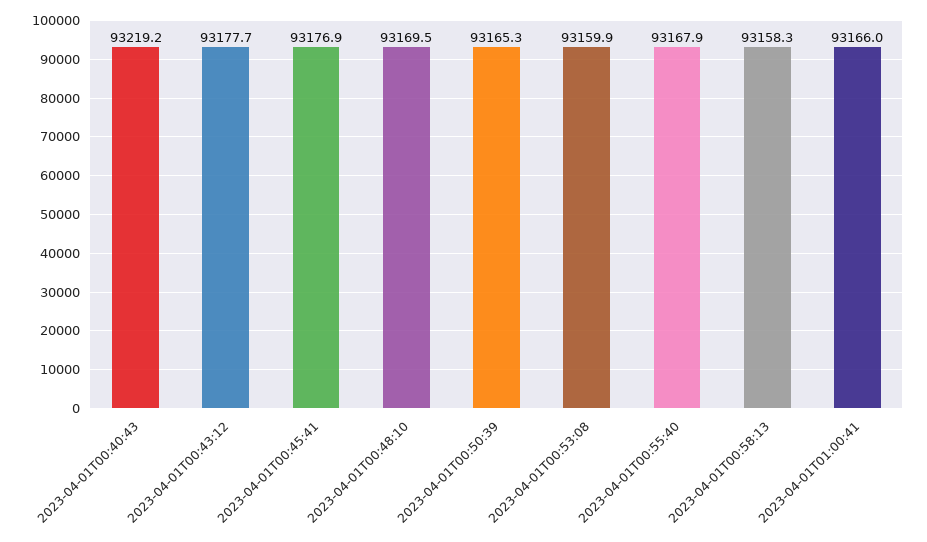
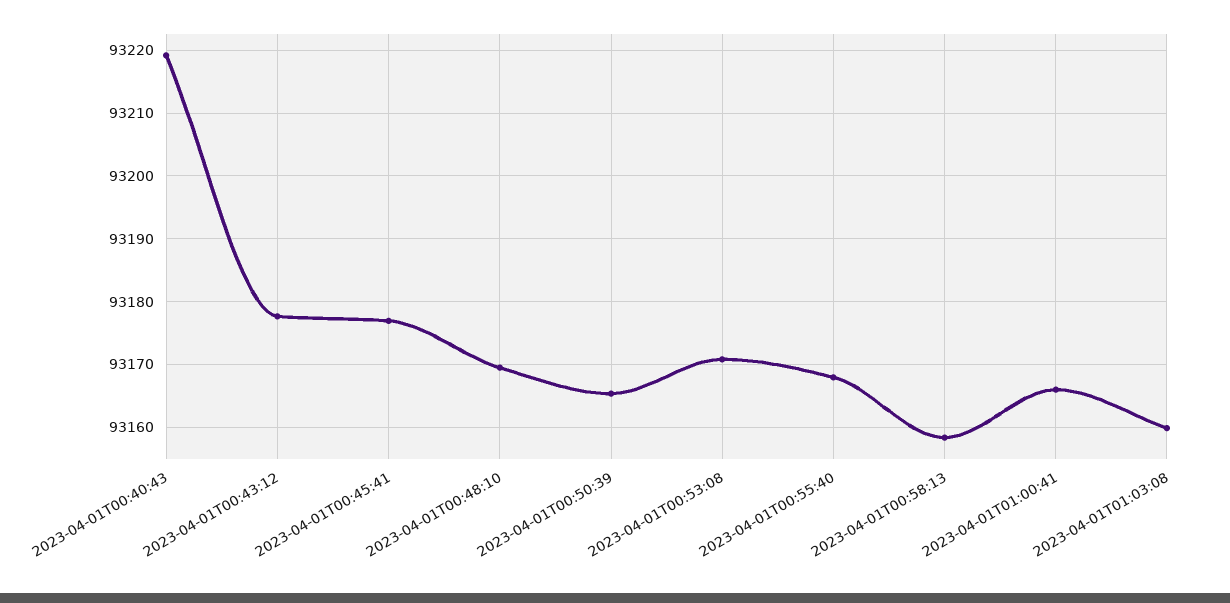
2023-04-01T00:53:08: 93159.9 -> 93171
2023-04-01T01:03:08: none -> 93160

